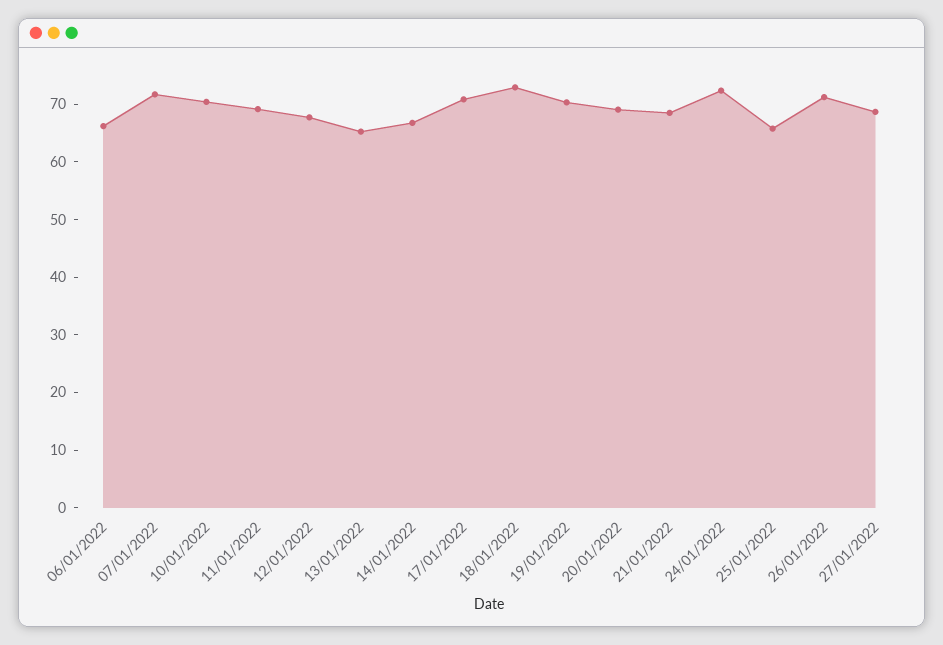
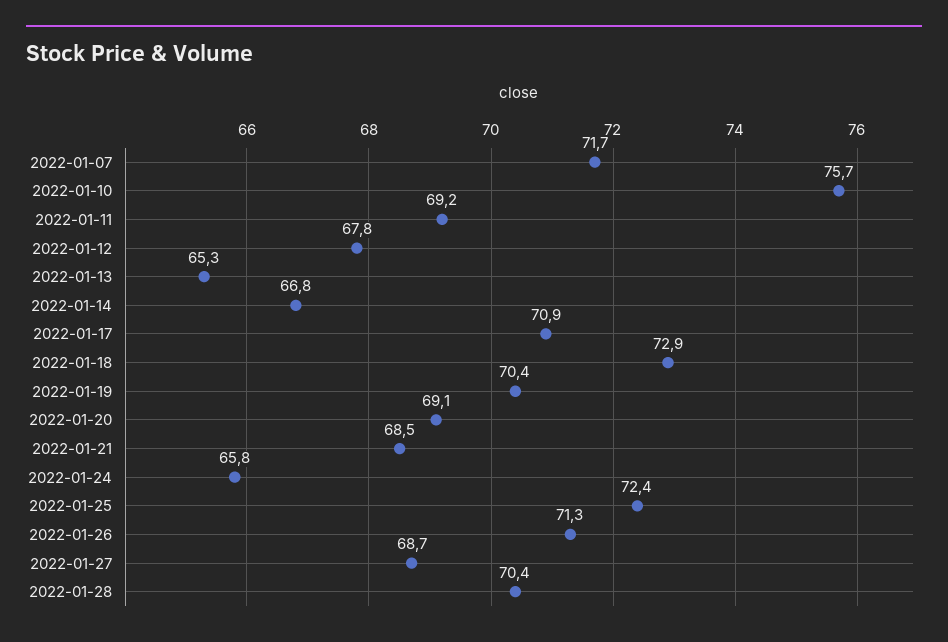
06/01/2022: 66 -> none
10/01/2022: 70 -> 75.7
24/01/2022: 72 -> 65.8
25/01/2022: 66 -> 72.4
2022-01-28: none -> 70.4

